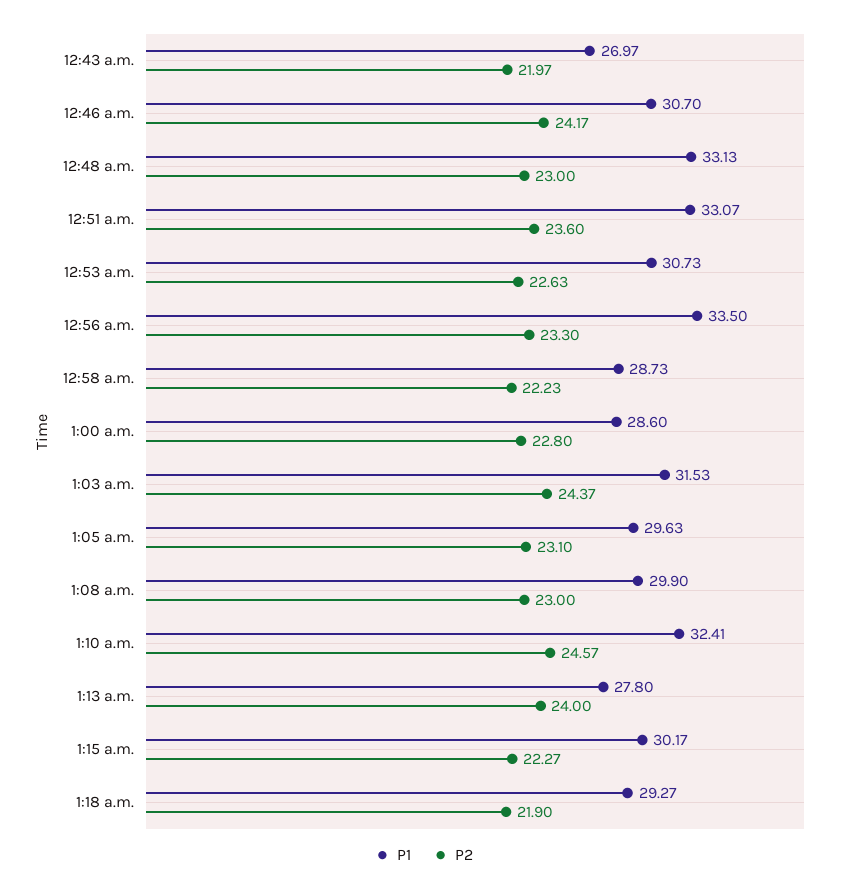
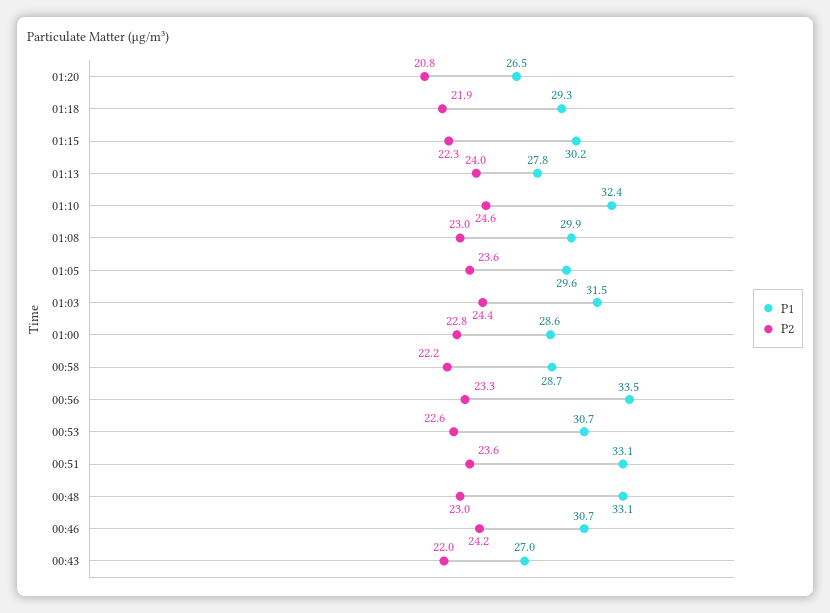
P2, 1:05 a.m.: 23.1 -> 23.6
P1, 01:20: none -> 26.5
P2, 01:20: none -> 20.8

